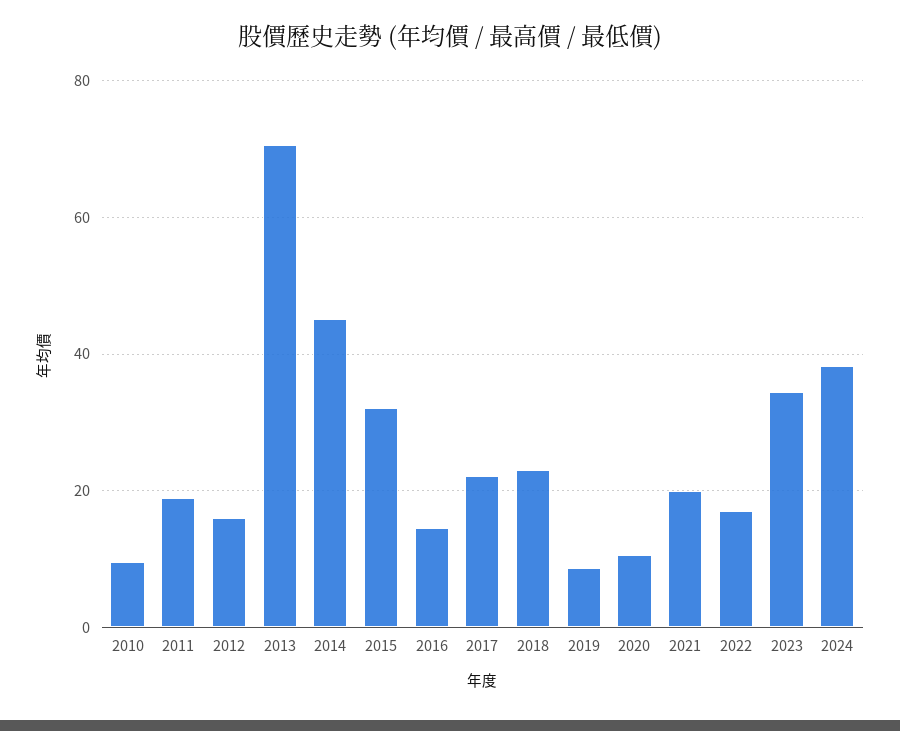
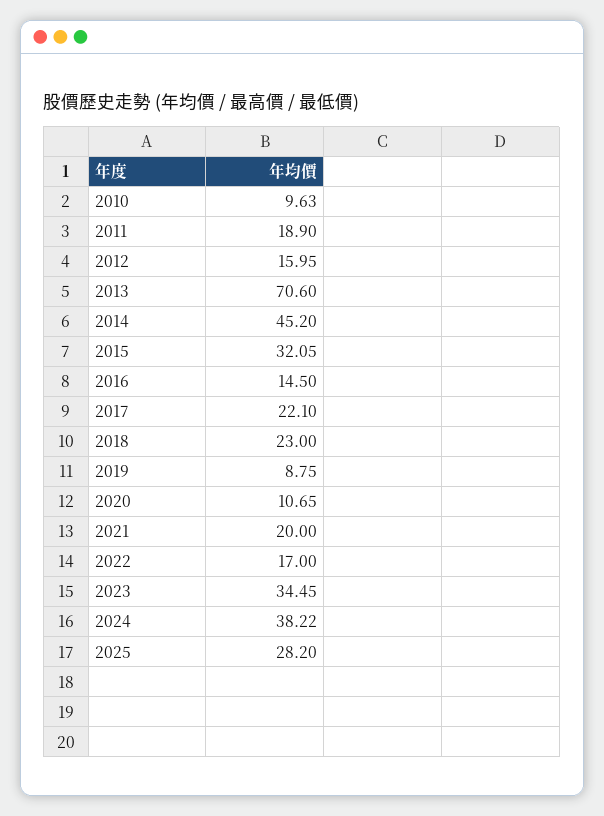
2025: none -> 28.2

